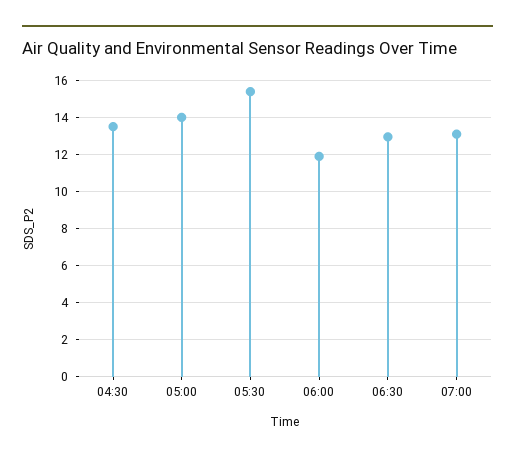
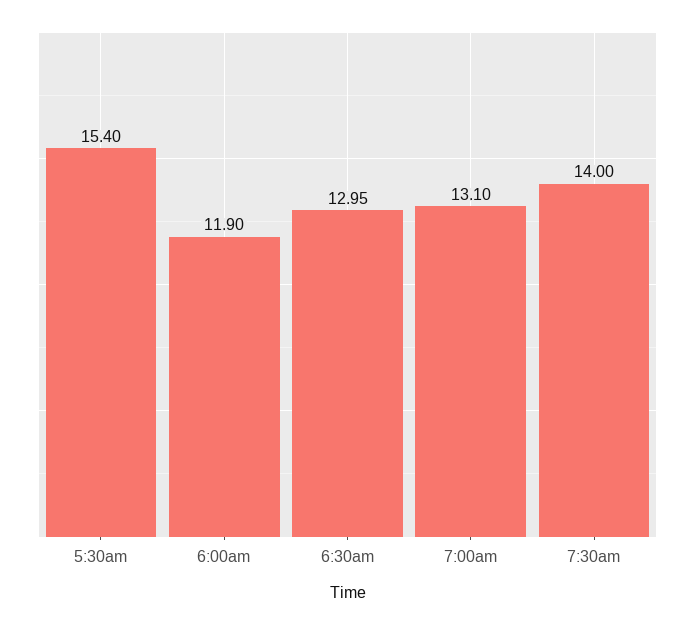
04:30: 13.5 -> none
05:00: 14 -> none
7:30am: none -> 14

